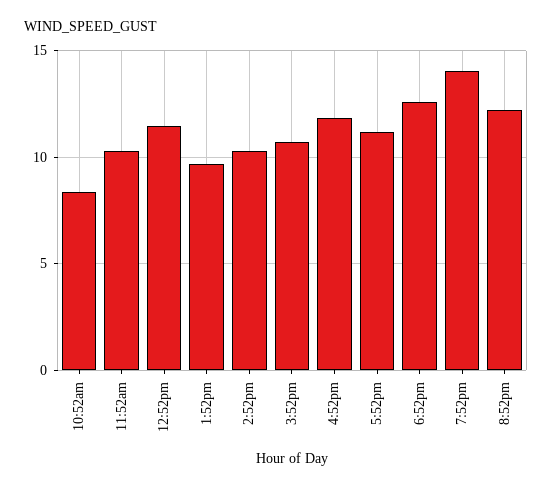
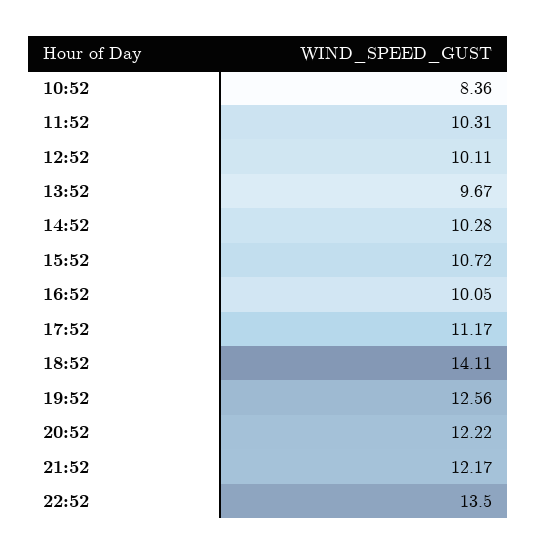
12:52pm: 11.5 -> 10.11
4:52pm: 12 -> 10.05
6:52pm: 12.5 -> 14.11
7:52pm: 14 -> 12.56
21:52: none -> 12.17
22:52: none -> 13.5

